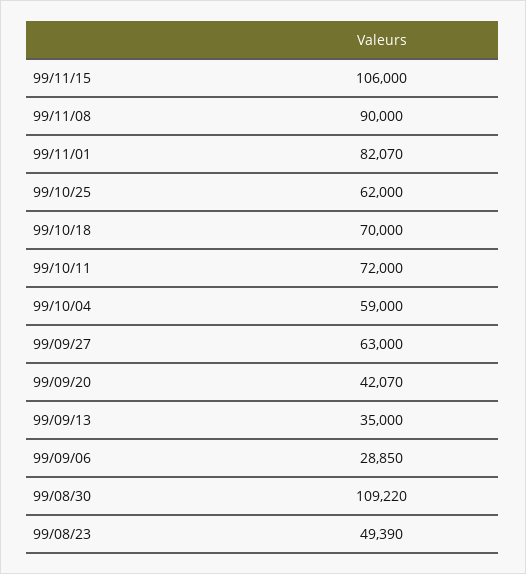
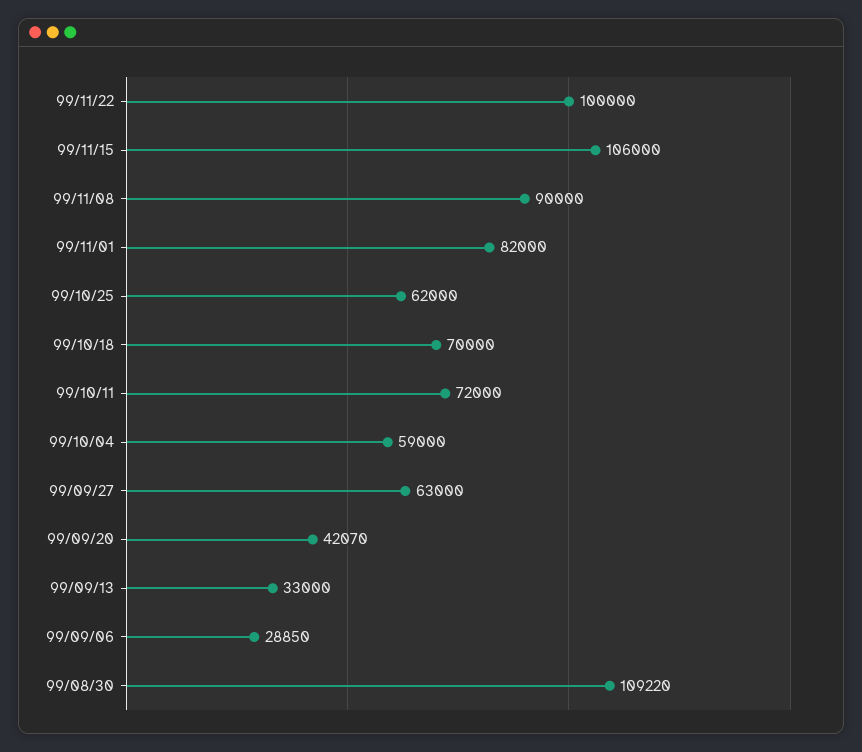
99/11/01: 82070 -> 82000
99/09/13: 35000 -> 33000
99/08/23: 49390 -> none
99/11/22: none -> 100000

